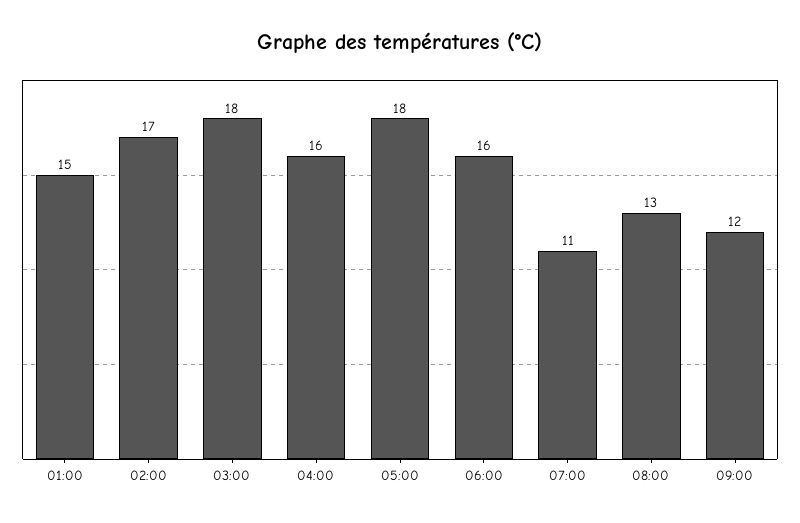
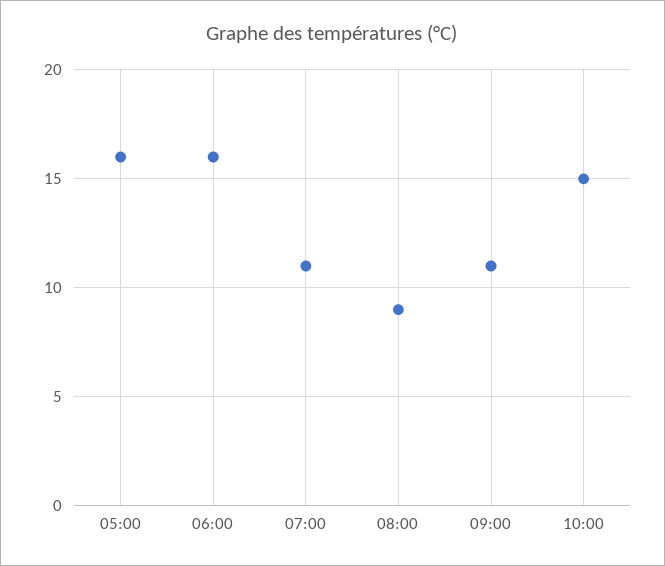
01:00: 15 -> none
02:00: 17 -> none
03:00: 18 -> none
04:00: 16 -> none
05:00: 18 -> 16
08:00: 13 -> 9
09:00: 12 -> 11
10:00: none -> 15

